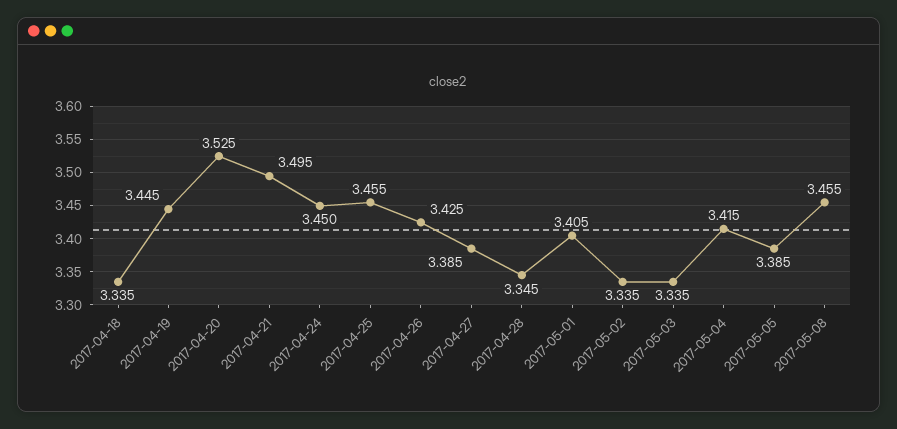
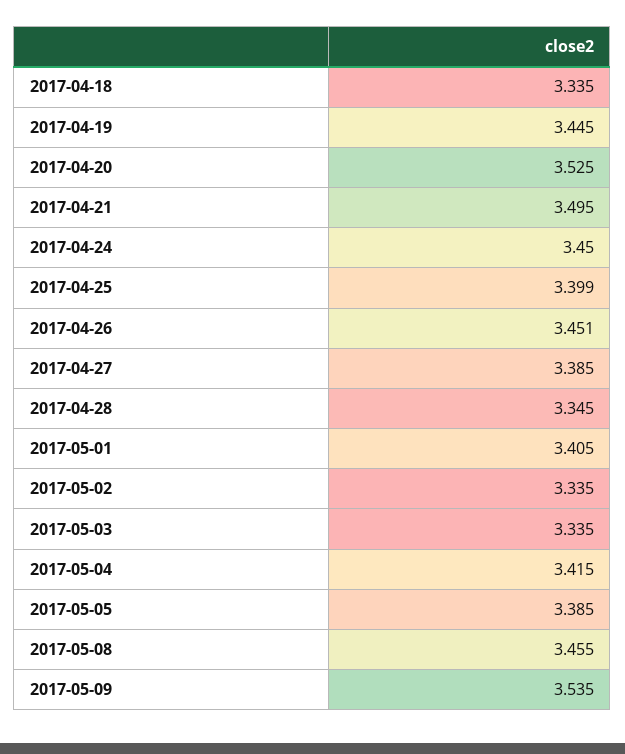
2017-04-25: 3.455 -> 3.399
2017-04-26: 3.425 -> 3.451
2017-05-09: none -> 3.535

